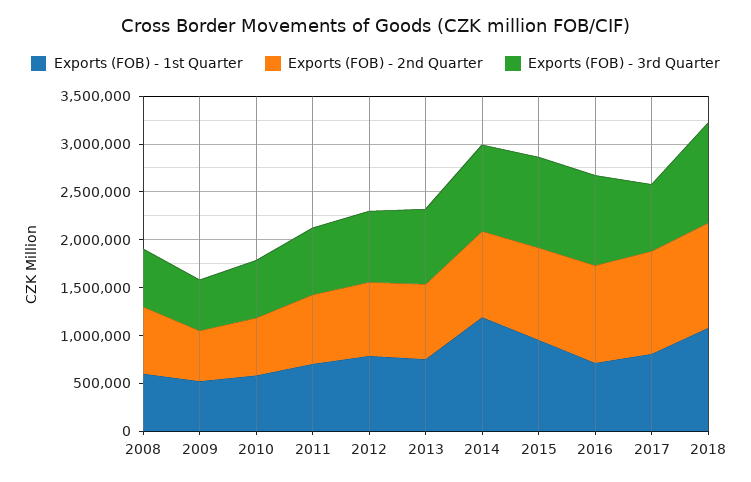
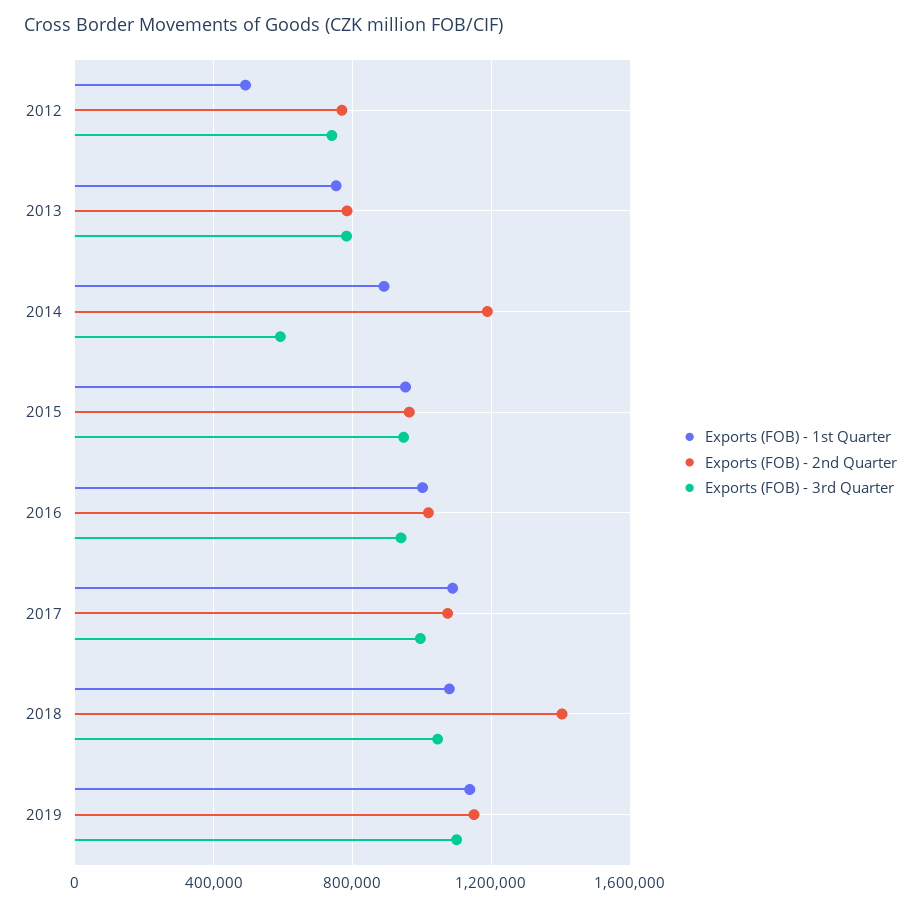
Exports (FOB) - 1st Quarter, 2008: 600000 -> none
Exports (FOB) - 2nd Quarter, 2008: 700000 -> none
Exports (FOB) - 3rd Quarter, 2008: 600000 -> none
Exports (FOB) - 1st Quarter, 2009: 500000 -> none
Exports (FOB) - 2nd Quarter, 2009: 500000 -> none
Exports (FOB) - 3rd Quarter, 2009: 500000 -> none
Exports (FOB) - 1st Quarter, 2010: 600000 -> none
Exports (FOB) - 2nd Quarter, 2010: 600000 -> none
Exports (FOB) - 3rd Quarter, 2010: 600000 -> none
Exports (FOB) - 1st Quarter, 2011: 700000 -> none
Exports (FOB) - 2nd Quarter, 2011: 700000 -> none
Exports (FOB) - 3rd Quarter, 2011: 700000 -> none
Exports (FOB) - 1st Quarter, 2012: 800000 -> 500000
Exports (FOB) - 1st Quarter, 2014: 1200000 -> 900000
Exports (FOB) - 2nd Quarter, 2014: 900000 -> 1200000
Exports (FOB) - 3rd Quarter, 2014: 900000 -> 600000
Exports (FOB) - 1st Quarter, 2016: 700000 -> 1000000
Exports (FOB) - 1st Quarter, 2017: 800000 -> 1100000
Exports (FOB) - 3rd Quarter, 2017: 700000 -> 1000000
Exports (FOB) - 2nd Quarter, 2018: 1100000 -> 1400000
Exports (FOB) - 1st Quarter, 2019: none -> 1150000
Exports (FOB) - 2nd Quarter, 2019: none -> 1150000
Exports (FOB) - 3rd Quarter, 2019: none -> 1100000

